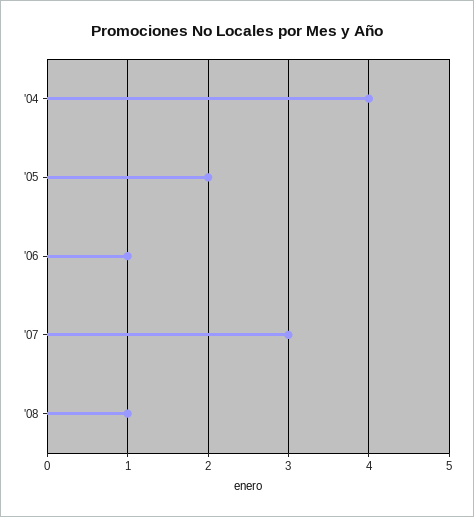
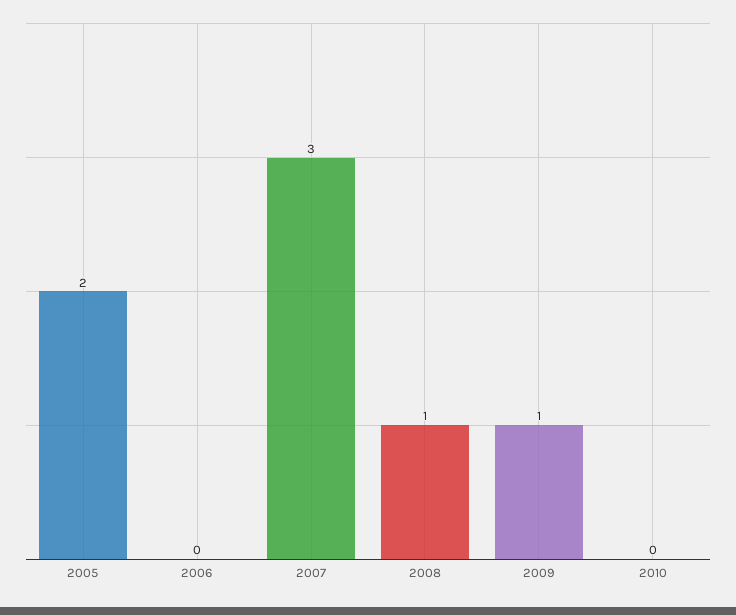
'04: 4 -> none
'06: 1 -> 0
2009: none -> 1
2010: none -> 0

